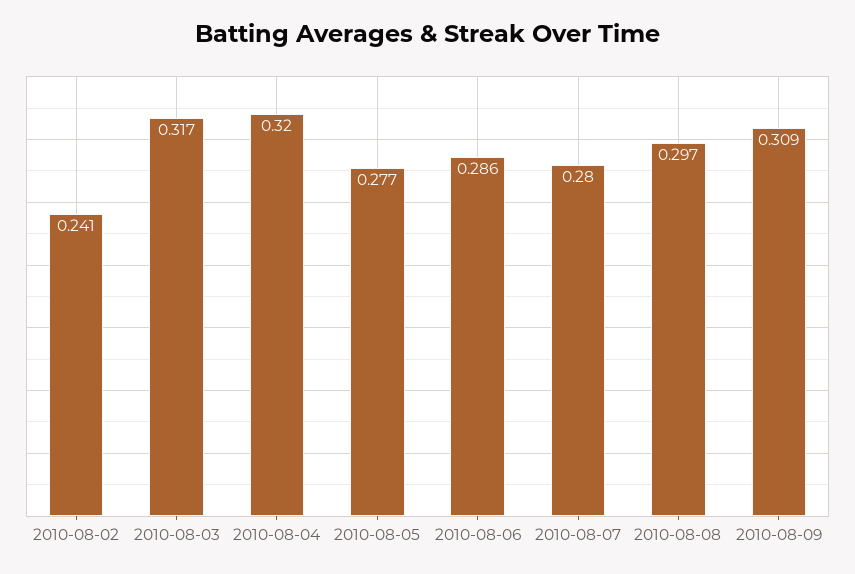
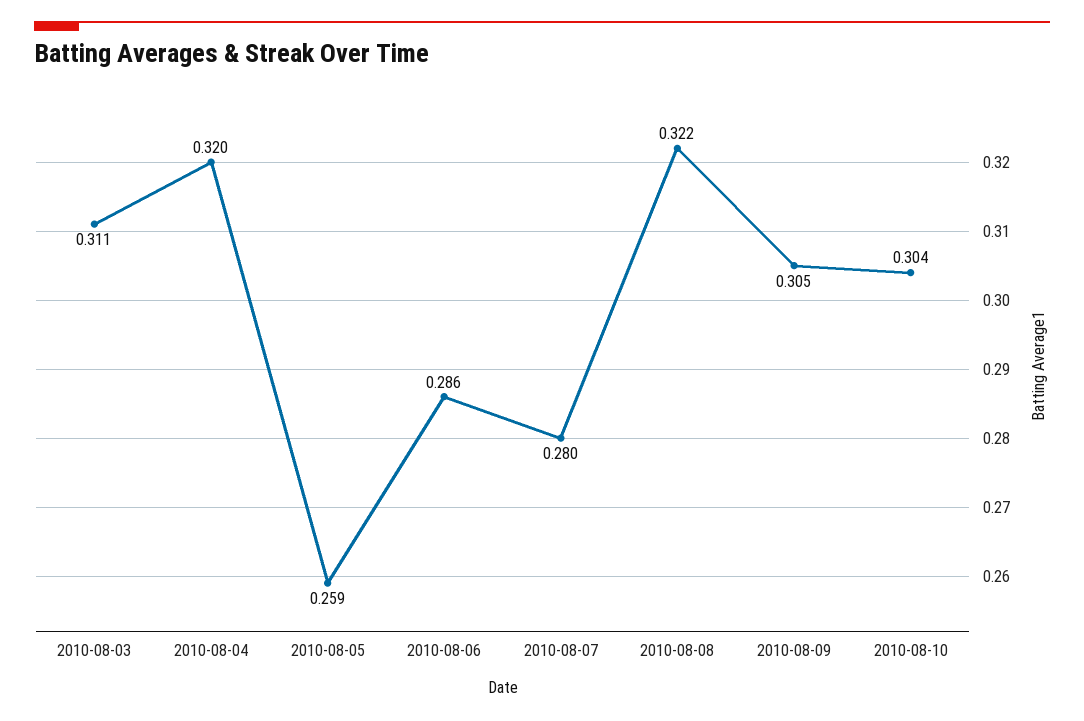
2010-08-02: 0.241 -> none
2010-08-03: 0.317 -> 0.311
2010-08-05: 0.277 -> 0.259
2010-08-08: 0.297 -> 0.322
2010-08-09: 0.309 -> 0.305
2010-08-10: none -> 0.304

